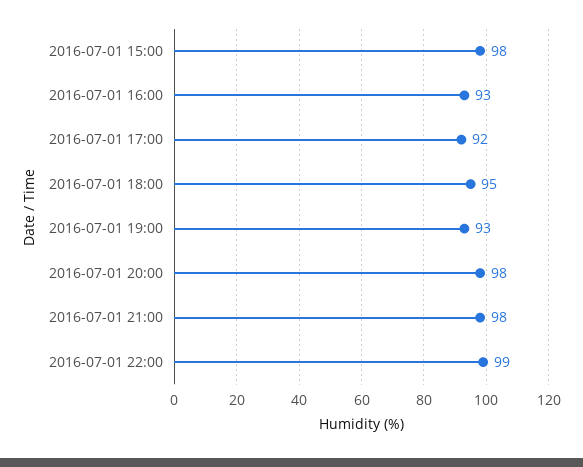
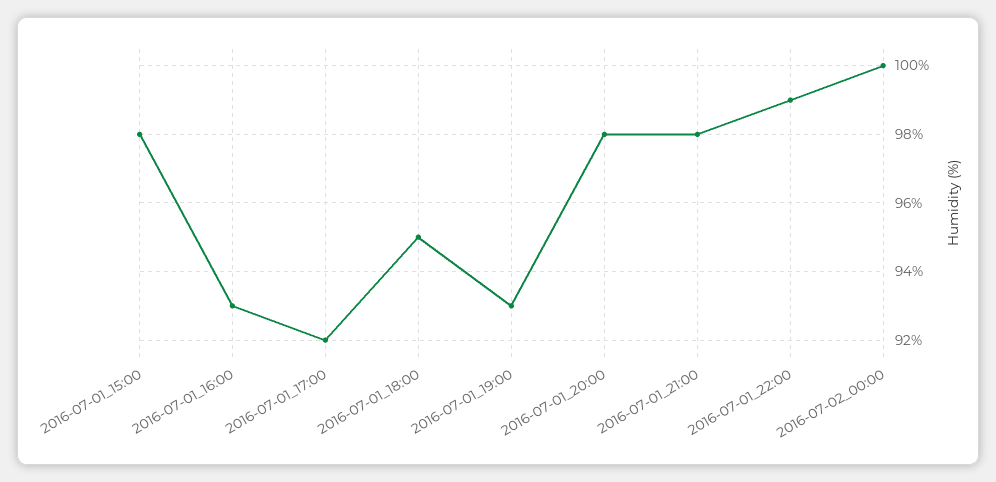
2016-07-02_00:00: none -> 100

